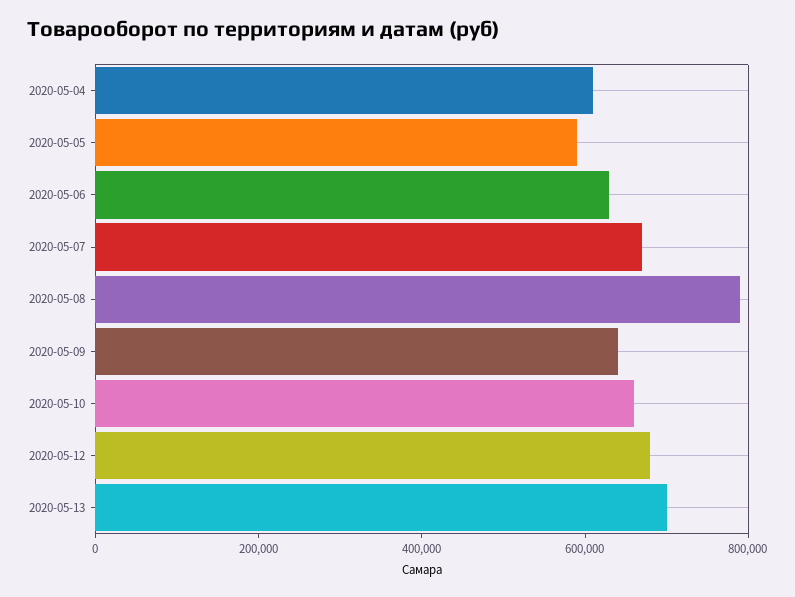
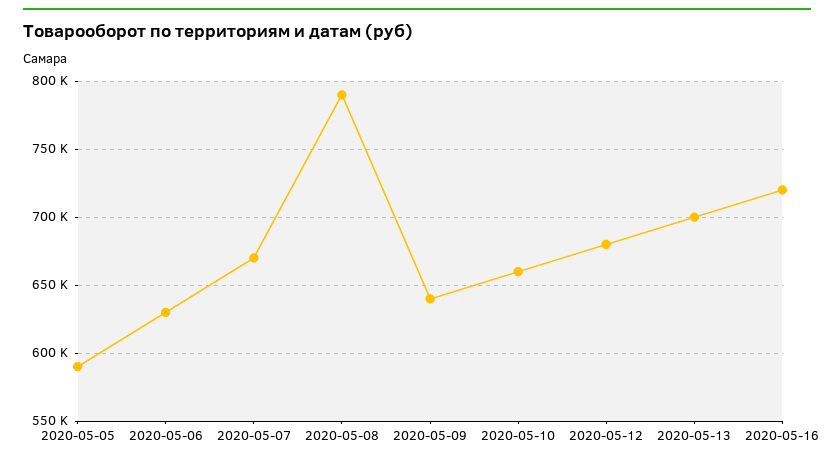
2020-05-04: 600000 -> none
2020-05-16: none -> 720000

